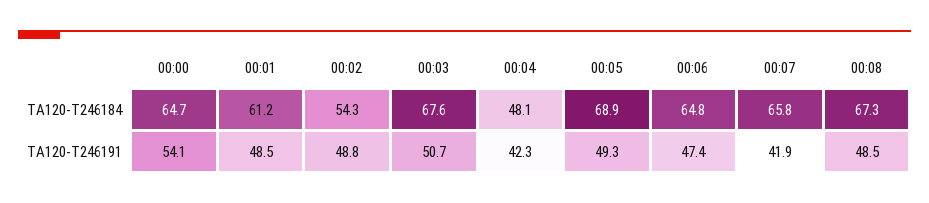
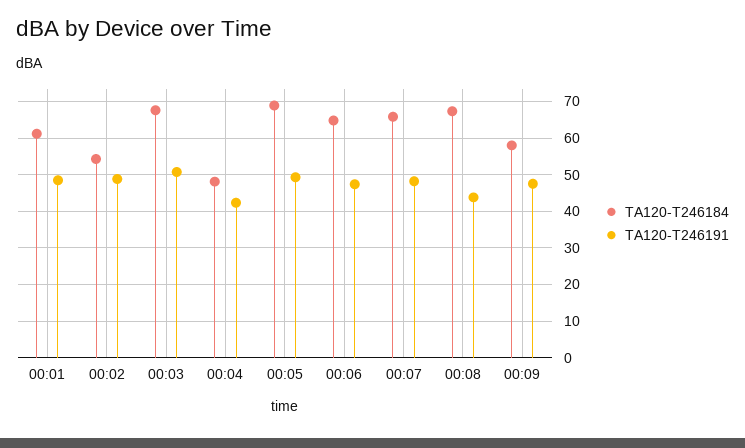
TA120-T246184, 00:00: 64.7 -> none
TA120-T246191, 00:00: 54.1 -> none
TA120-T246191, 00:07: 41.9 -> 48
TA120-T246191, 00:08: 48.5 -> 44
TA120-T246184, 00:09: none -> 58
TA120-T246191, 00:09: none -> 48

